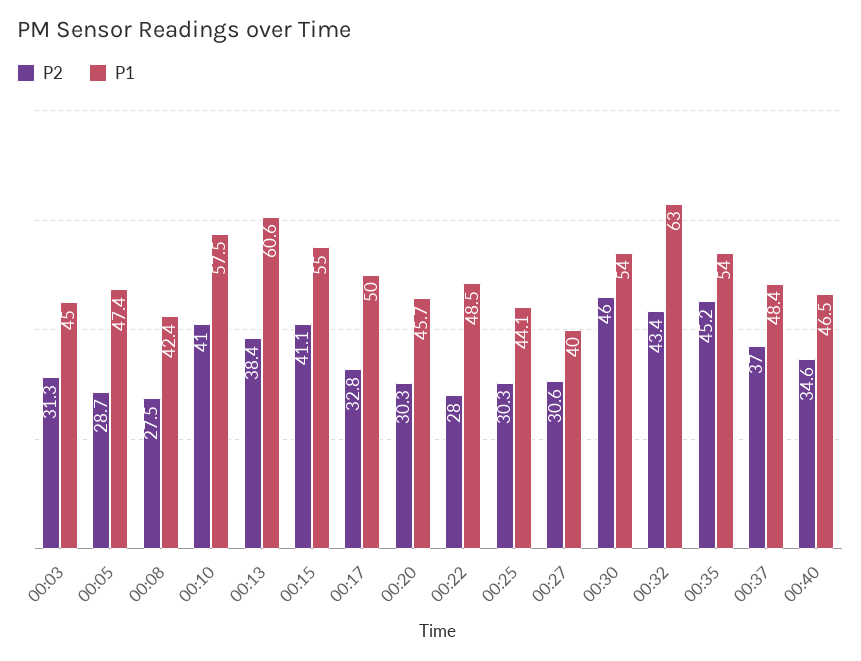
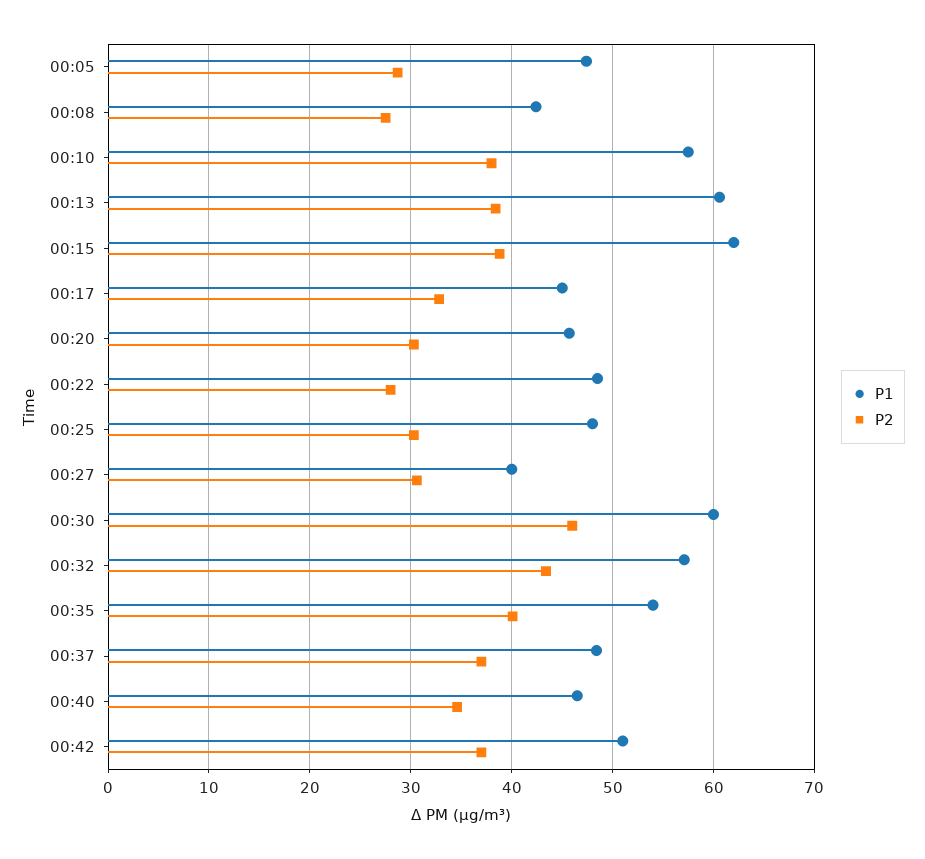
P2, 00:03: 31.3 -> none
P1, 00:03: 45 -> none
P2, 00:10: 41 -> 38
P2, 00:15: 41.1 -> 39
P1, 00:15: 55 -> 62
P1, 00:17: 50 -> 45
P1, 00:25: 44.1 -> 48
P1, 00:30: 54 -> 60
P1, 00:32: 63 -> 57
P2, 00:35: 45.2 -> 40
P1, 00:42: none -> 51
P2, 00:42: none -> 37

